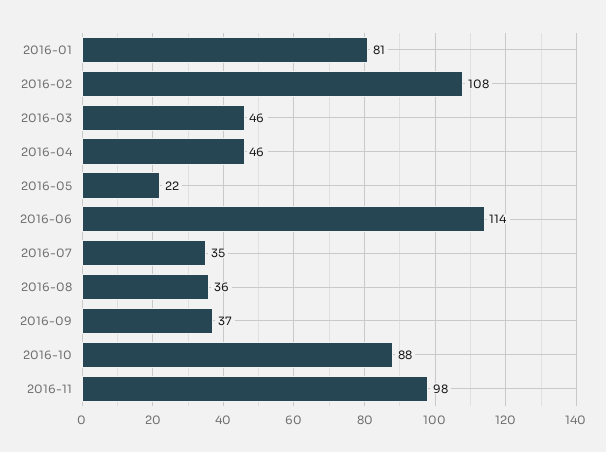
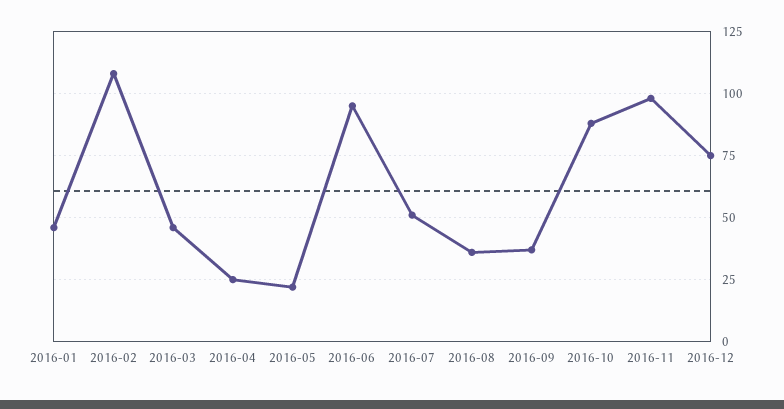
2016-01: 81 -> 45
2016-04: 46 -> 25
2016-06: 114 -> 95
2016-07: 35 -> 50
2016-12: none -> 75

